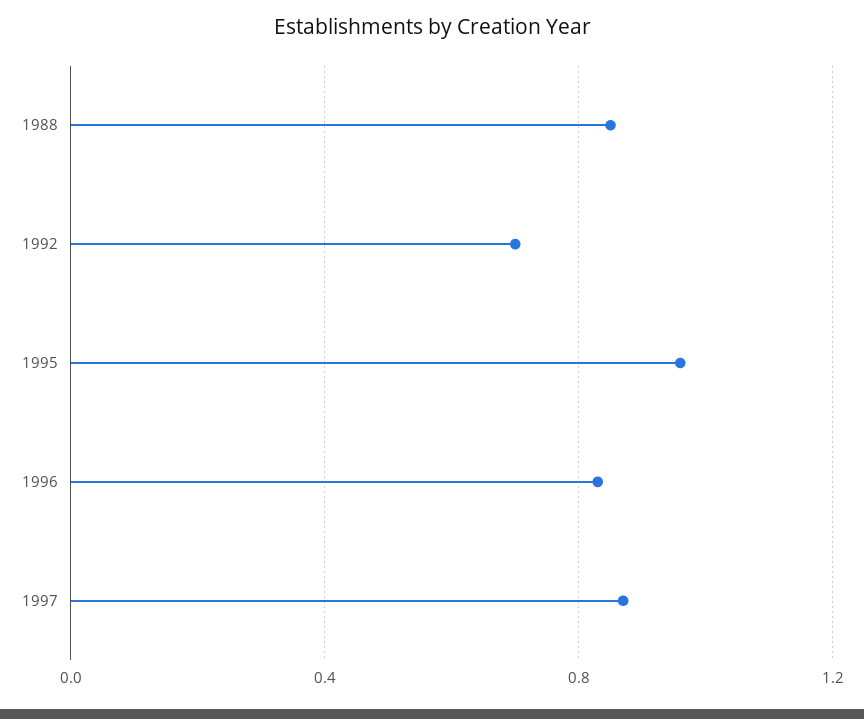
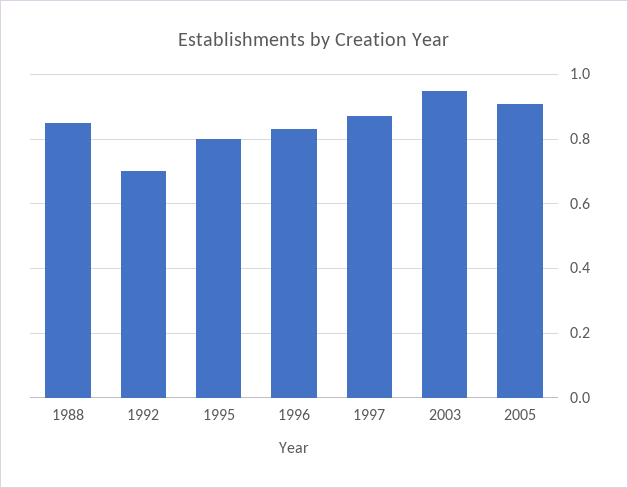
1995: 0.95 -> 0.8
2003: none -> 0.95
2005: none -> 0.9

